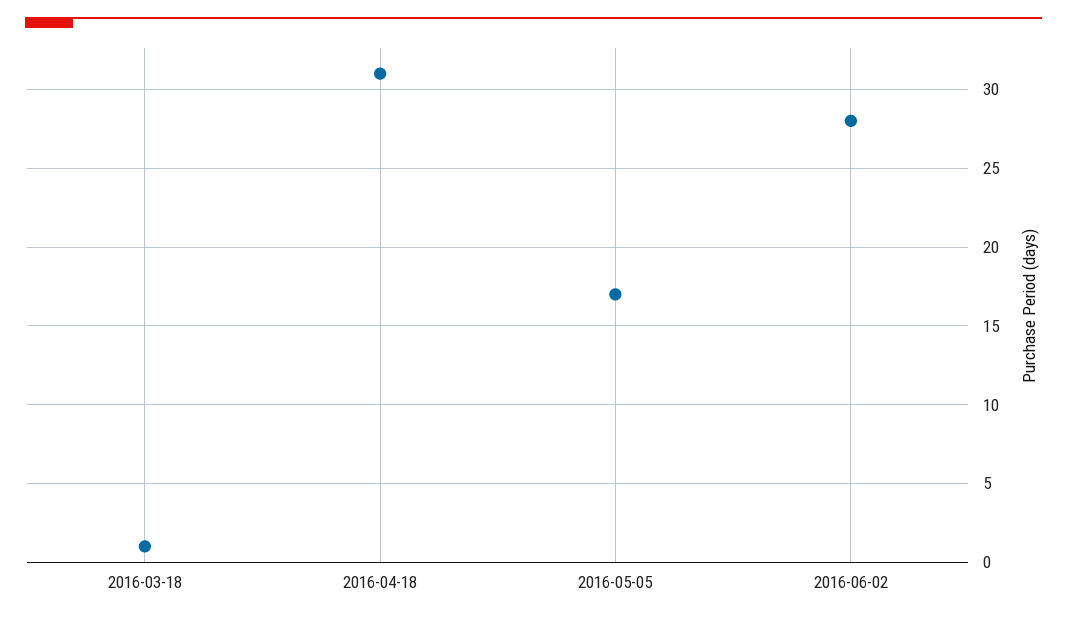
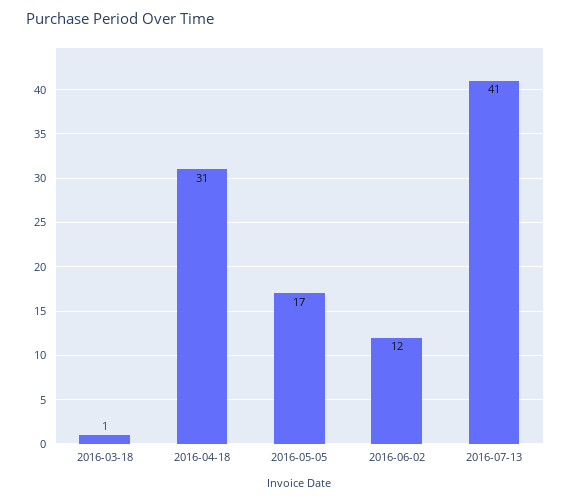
2016-06-02: 28 -> 12
2016-07-13: none -> 41

